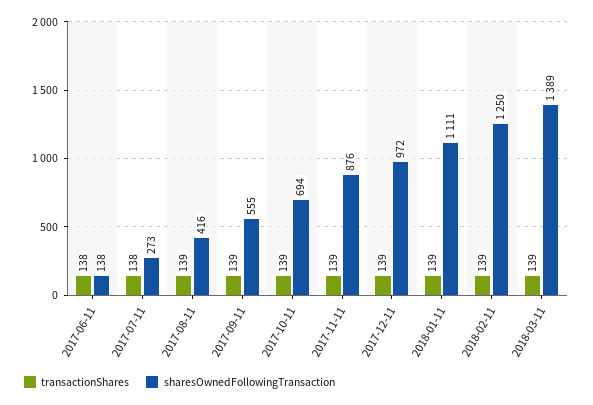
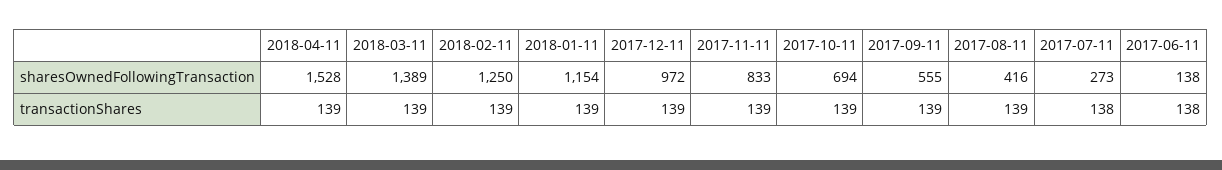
sharesOwnedFollowingTransaction, 2017-11-11: 876 -> 833
sharesOwnedFollowingTransaction, 2018-01-11: 1111 -> 1154
sharesOwnedFollowingTransaction, 2018-04-11: none -> 1528
transactionShares, 2018-04-11: none -> 139

